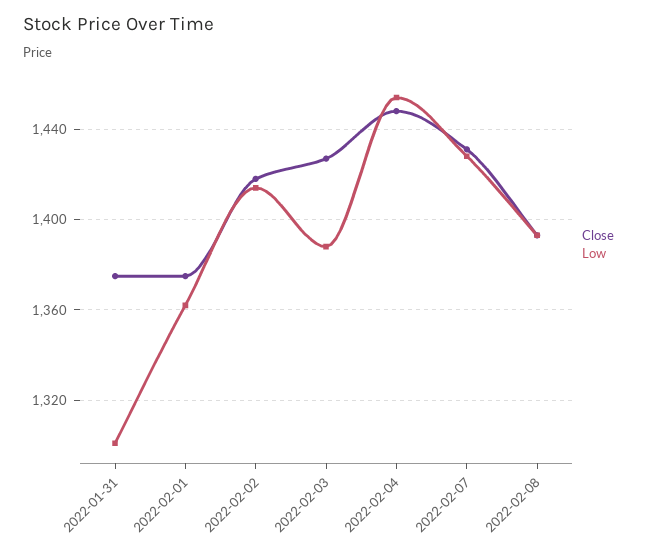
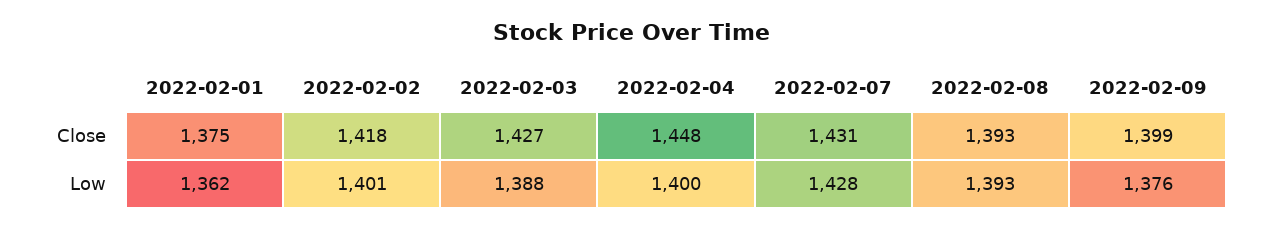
Close, 2022-01-31: 1375 -> none
Low, 2022-01-31: 1300 -> none
Low, 2022-02-02: 1415 -> 1401
Low, 2022-02-04: 1455 -> 1400
Close, 2022-02-09: none -> 1399
Low, 2022-02-09: none -> 1376

